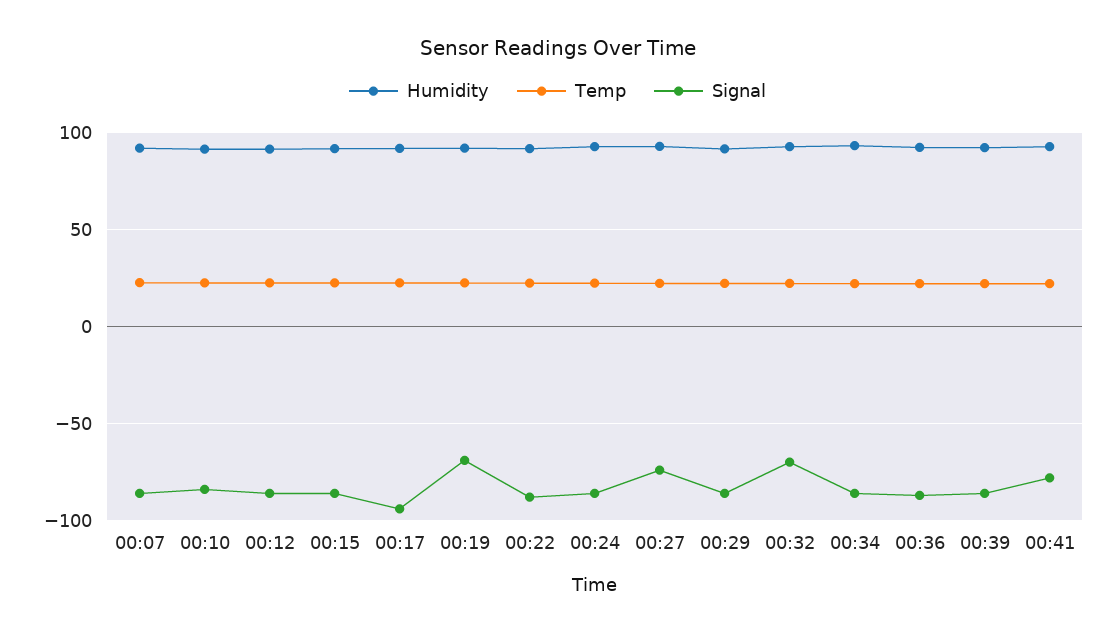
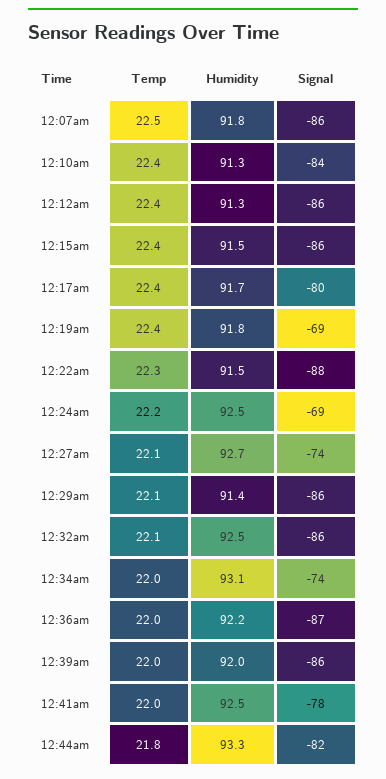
Signal, 00:17: -95 -> -80
Signal, 00:24: -85 -> -69
Signal, 00:32: -70 -> -86
Signal, 00:34: -85 -> -74
Temp, 12:44am: none -> 21.8
Humidity, 12:44am: none -> 93.3
Signal, 12:44am: none -> -82

